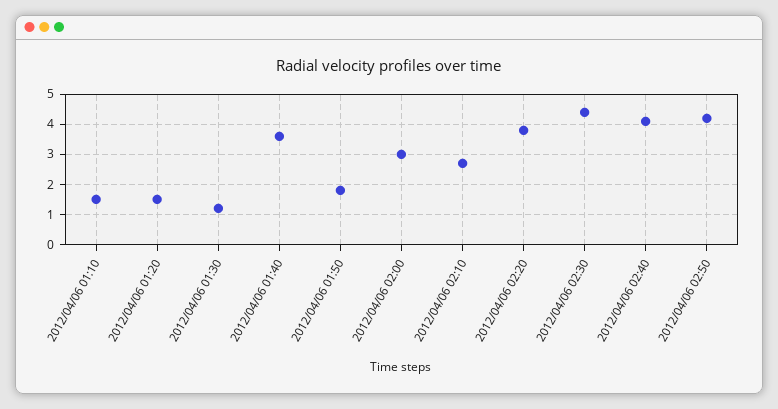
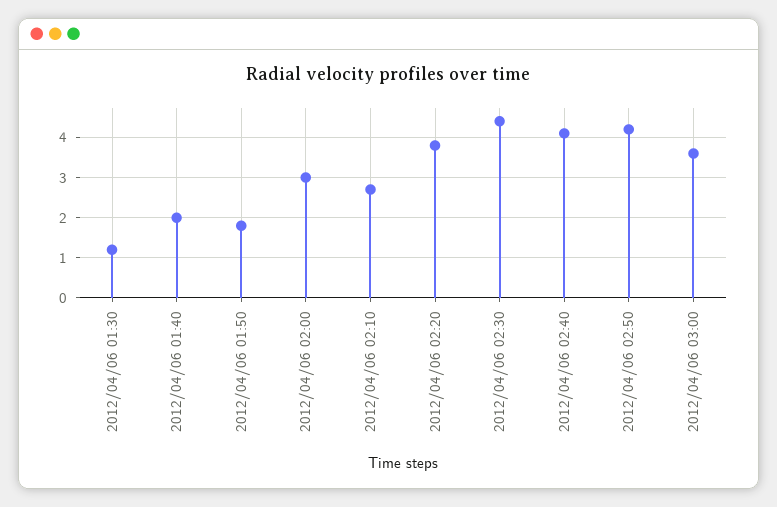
2012/04/06 01:10: 1.5 -> none
2012/04/06 01:20: 1.5 -> none
2012/04/06 01:40: 3.5 -> 2
2012/04/06 03:00: none -> 3.5

